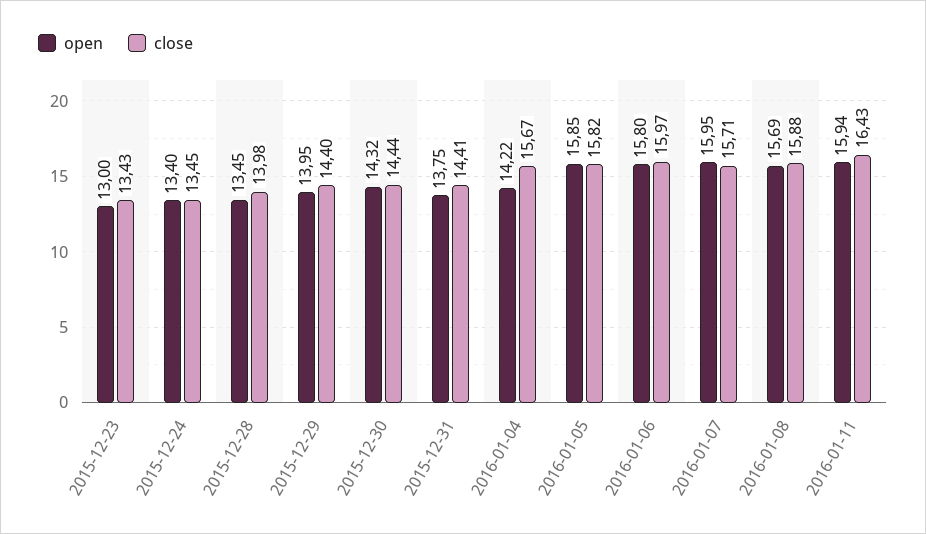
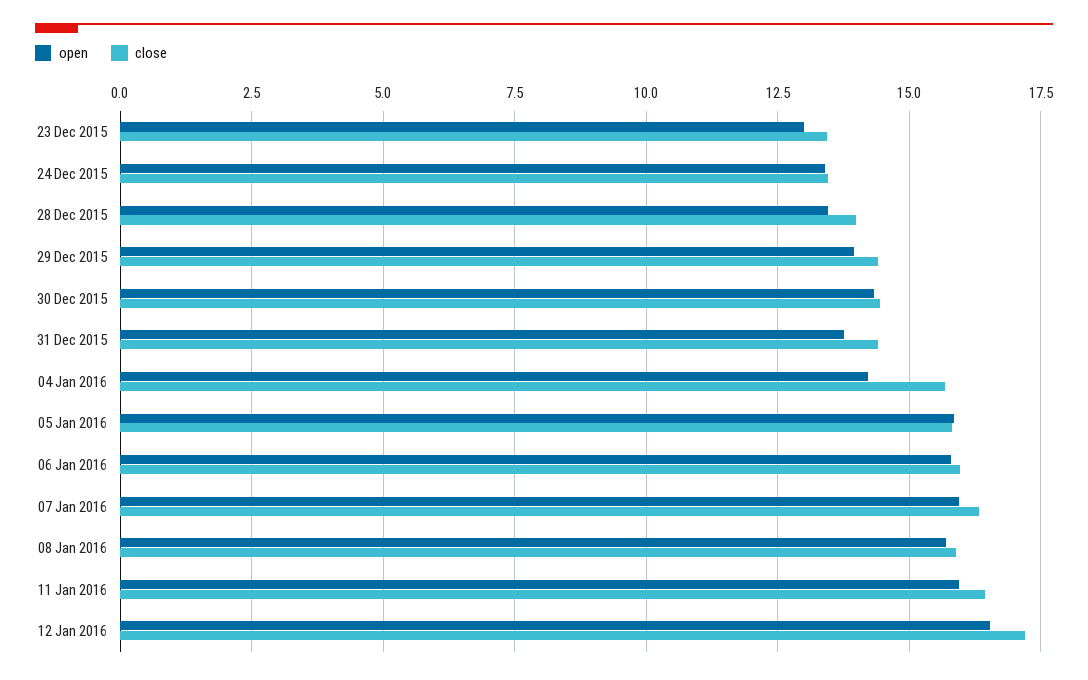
close, 2016-01-07: 15.71 -> 16.25
open, 12 Jan 2016: none -> 16.5
close, 12 Jan 2016: none -> 17.25

